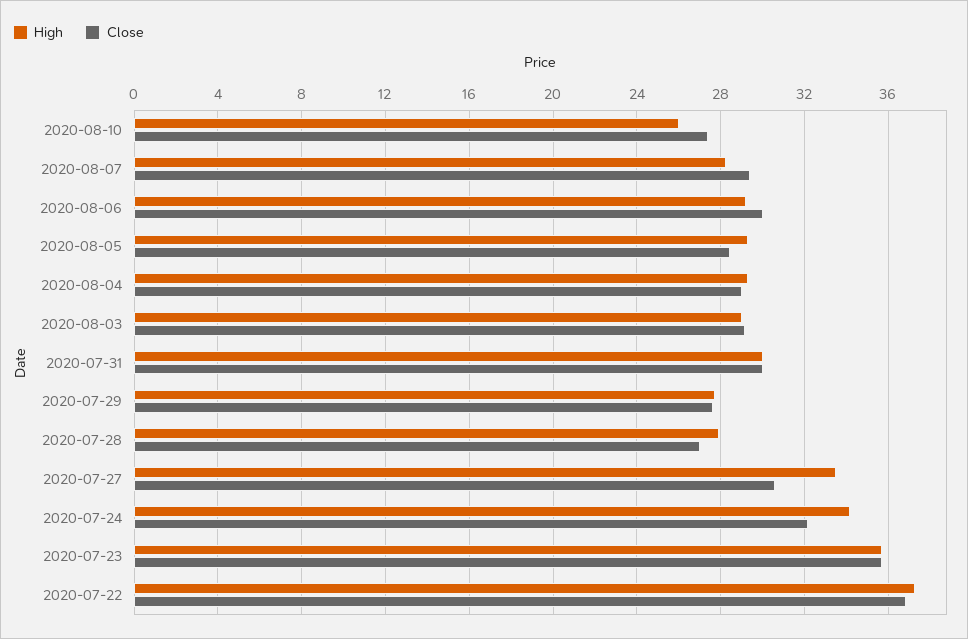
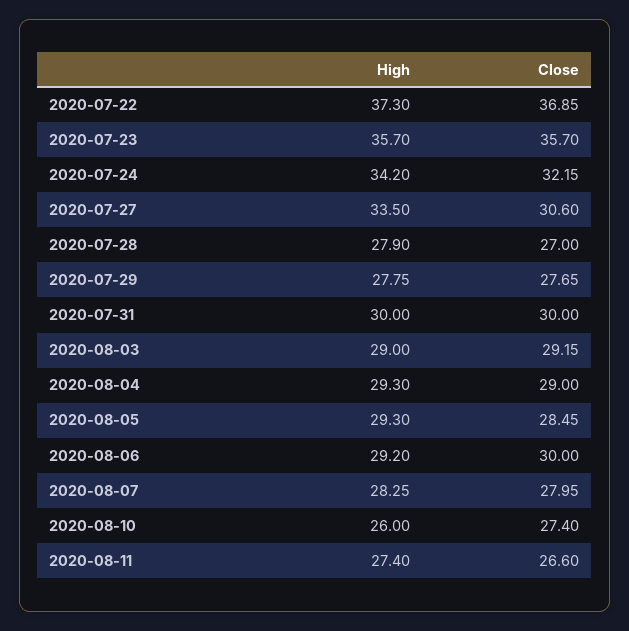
Close, 2020-08-07: 29.5 -> 27.95
High, 2020-08-11: none -> 27.4
Close, 2020-08-11: none -> 26.6

